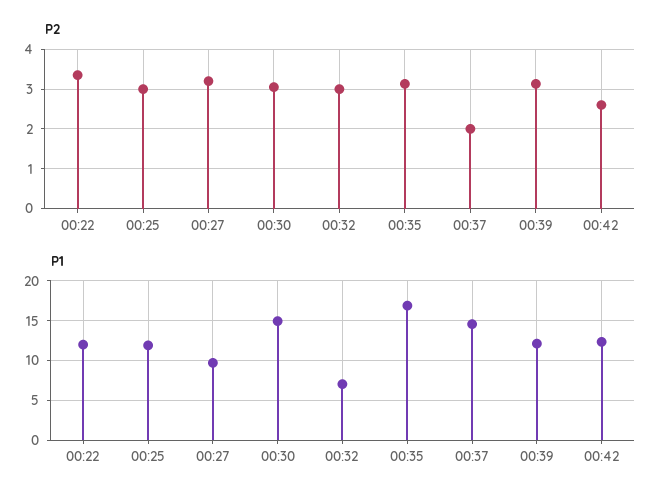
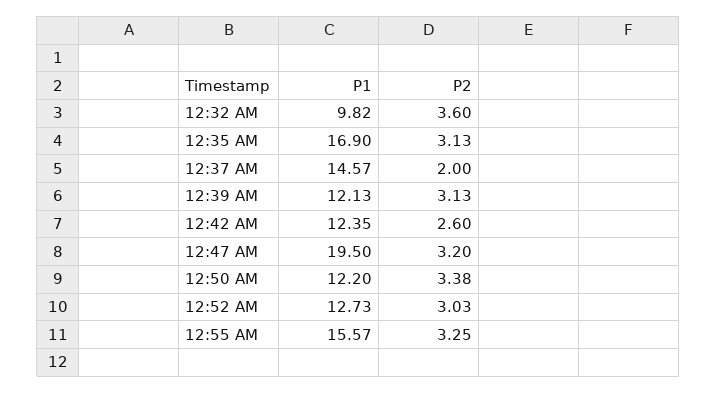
P2, 00:22: 3.4 -> none
P2, 00:25: 3 -> none
P2, 00:27: 3.2 -> none
P2, 00:30: 3 -> none
P2, 00:32: 3 -> 3.6
P1, 00:22: 12 -> none
P1, 00:25: 12 -> none
P1, 00:27: 10 -> none
P1, 00:30: 15 -> none
P1, 00:32: 7 -> 9.82
P1, 12:47 AM: none -> 19.5
P2, 12:47 AM: none -> 3.2
P1, 12:50 AM: none -> 12.2
P2, 12:50 AM: none -> 3.38
P1, 12:52 AM: none -> 12.73
P2, 12:52 AM: none -> 3.03
P1, 12:55 AM: none -> 15.57
P2, 12:55 AM: none -> 3.25

